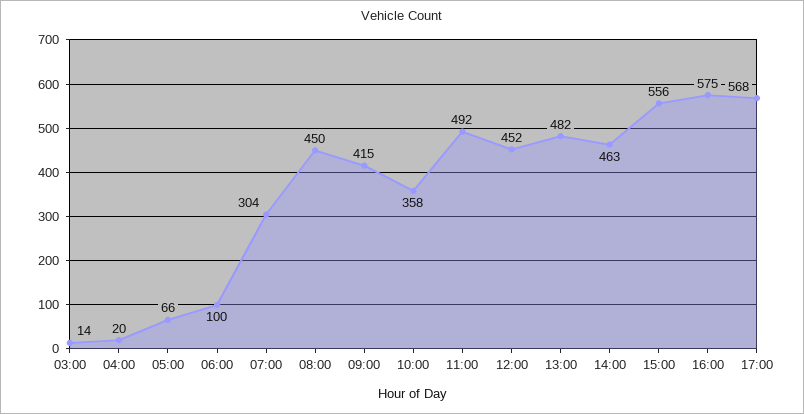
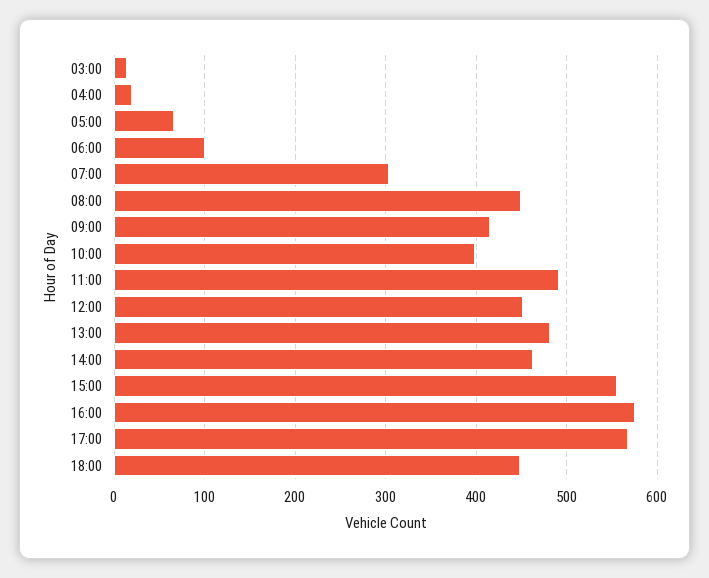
10:00: 358 -> 400
18:00: none -> 450

